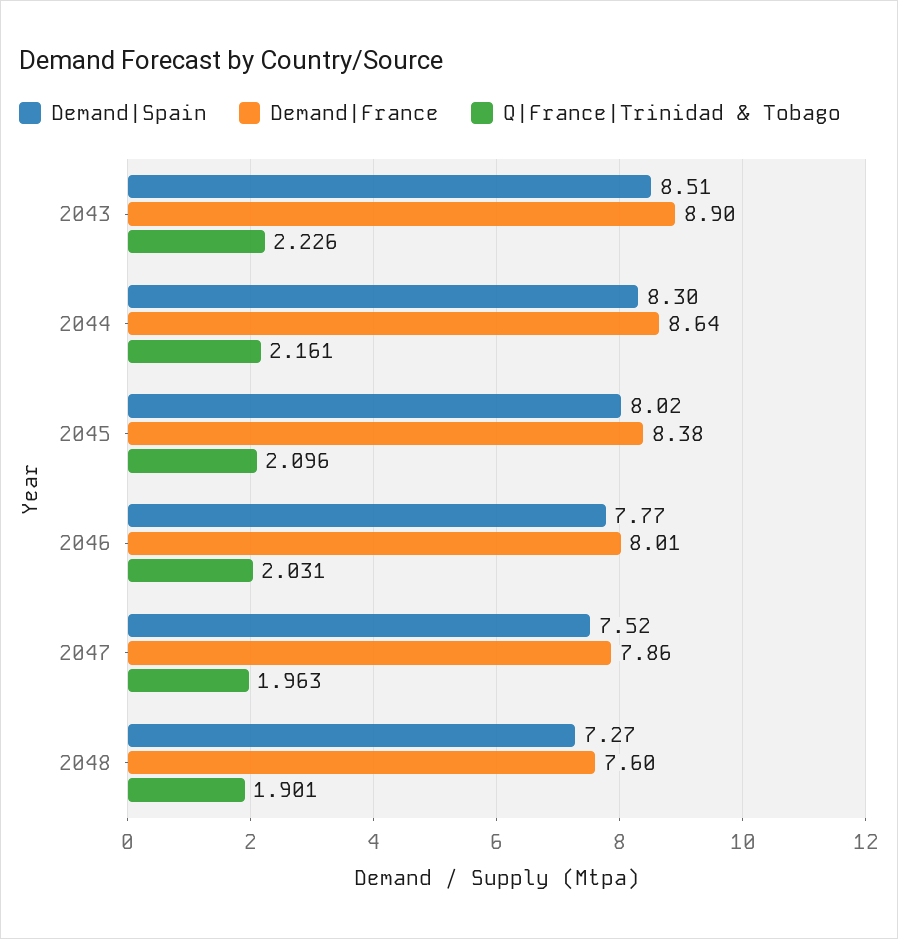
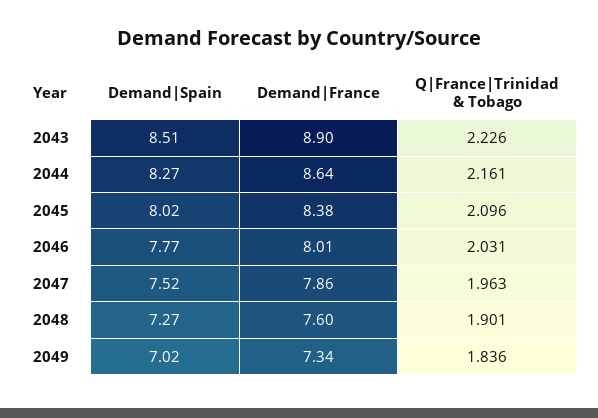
Demand|Spain, 2044: 8.3 -> 8.27
Demand|Spain, 2049: none -> 7.02
Demand|France, 2049: none -> 7.34
Q|France|Trinidad & Tobago, 2049: none -> 1.836

